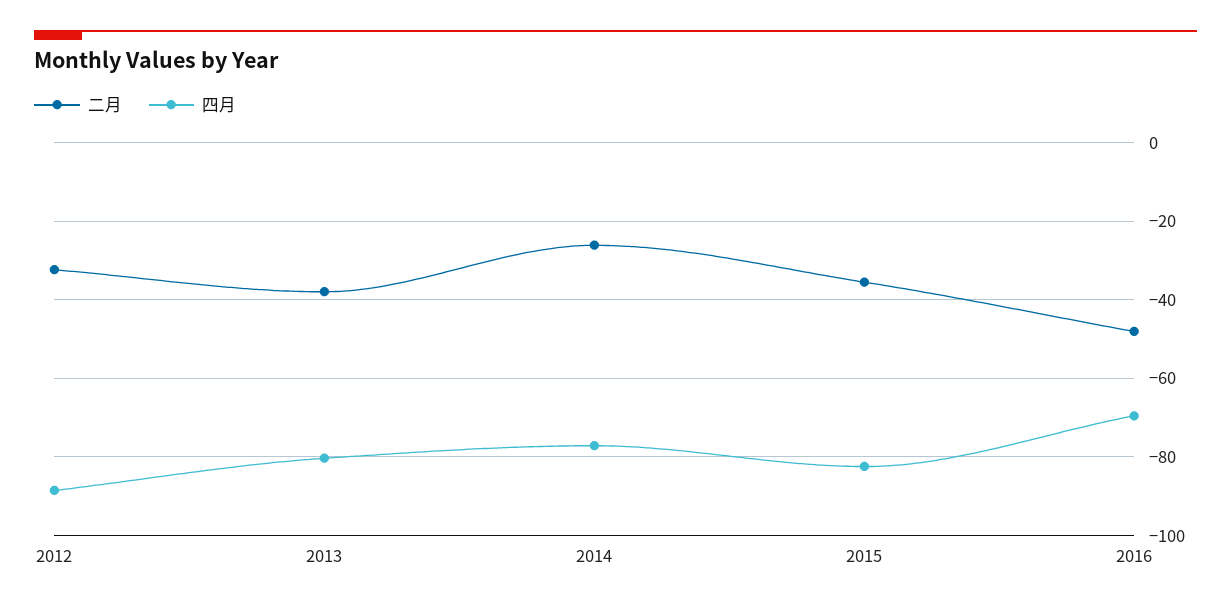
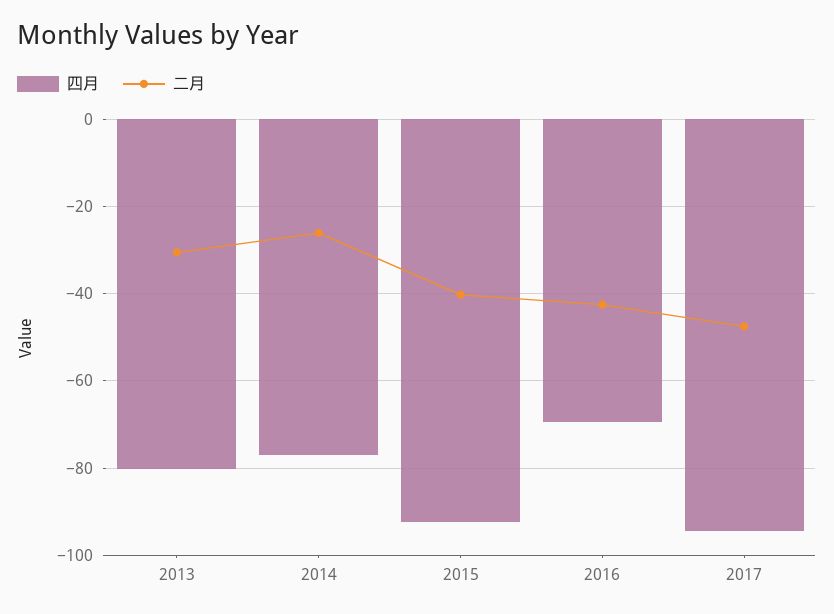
二月, 2012: -32 -> none
四月, 2012: -88 -> none
二月, 2013: -38 -> -30
二月, 2015: -36 -> -40
四月, 2015: -82 -> -92
二月, 2016: -48 -> -42
四月, 2017: none -> -94
二月, 2017: none -> -48

